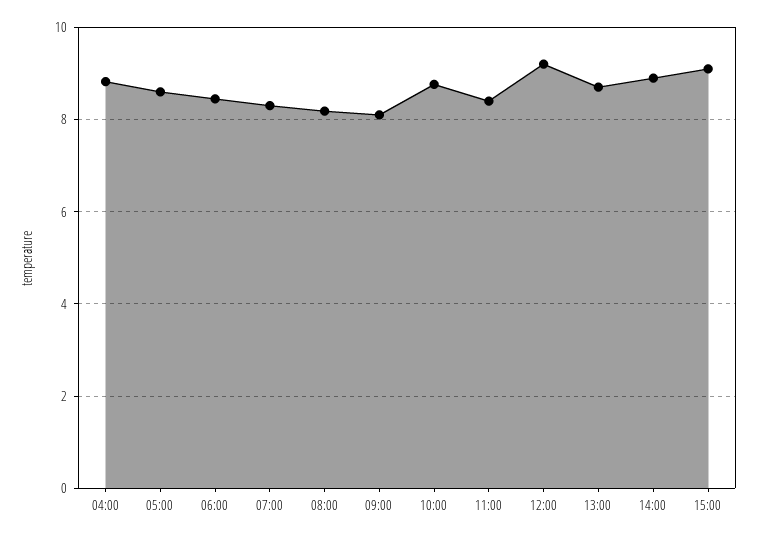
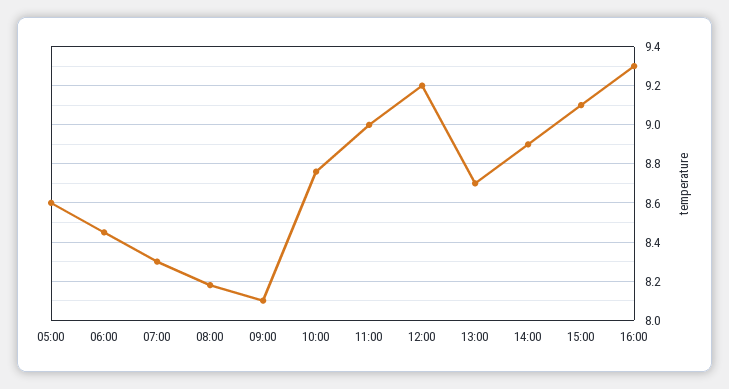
04:00: 8.8 -> none
11:00: 8.4 -> 9
16:00: none -> 9.3

